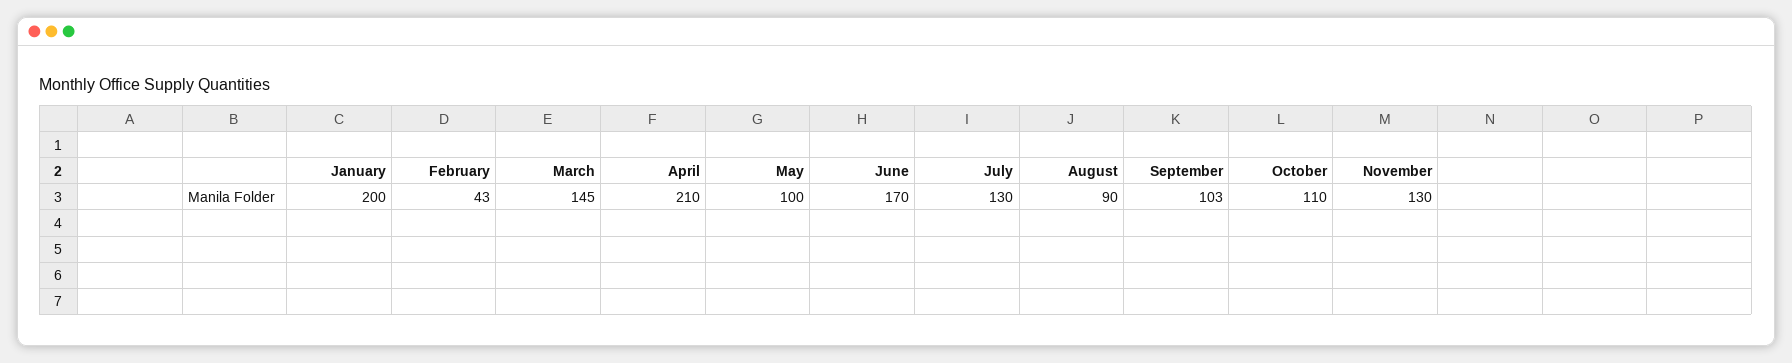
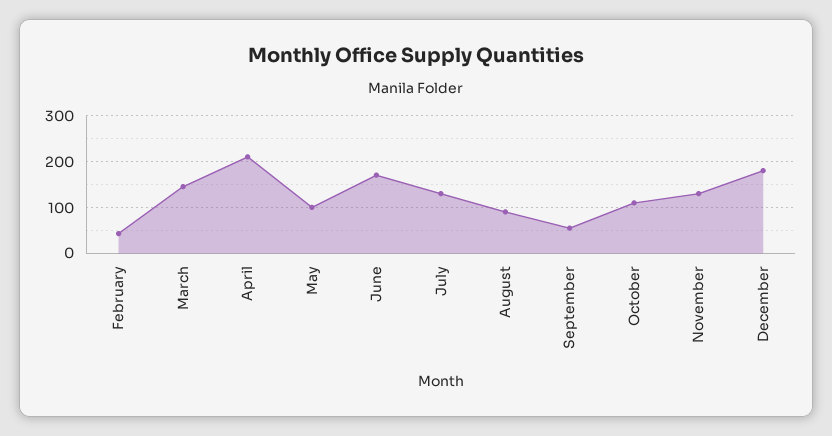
January: 200 -> none
September: 103 -> 60
December: none -> 180

